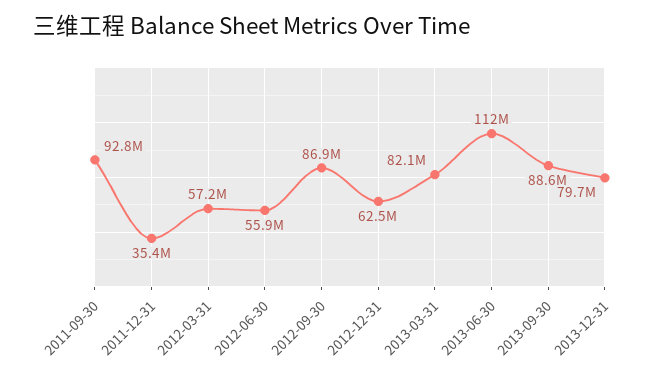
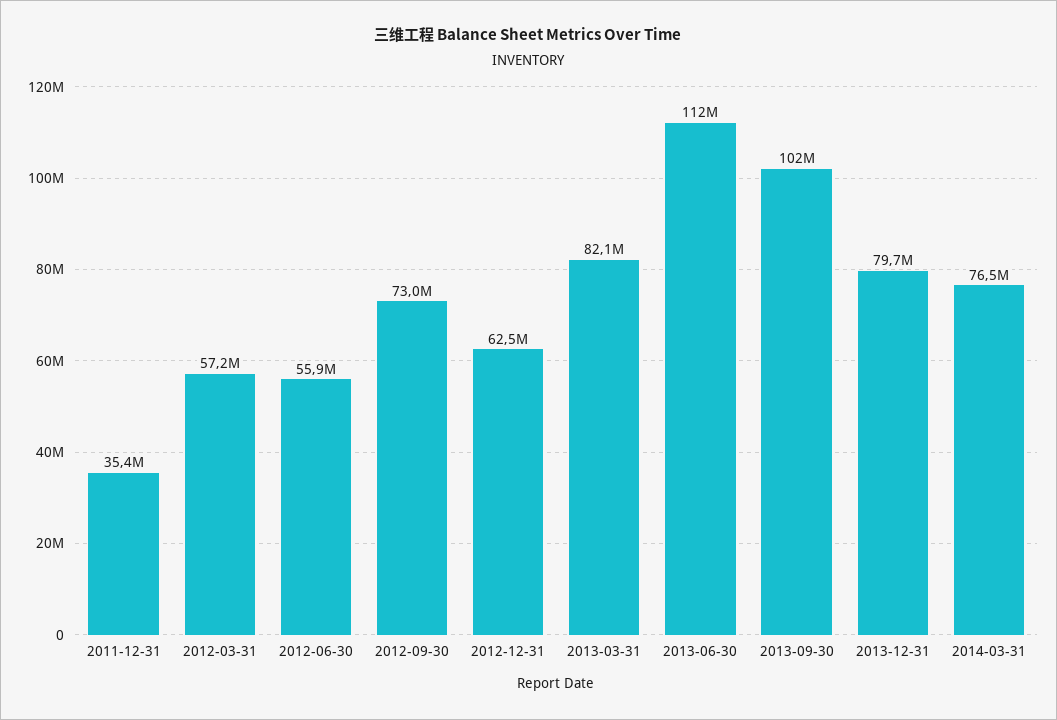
2011-09-30: 92800000 -> none
2012-09-30: 86900000 -> 73000000
2013-09-30: 88600000 -> 102000000
2014-03-31: none -> 76500000

